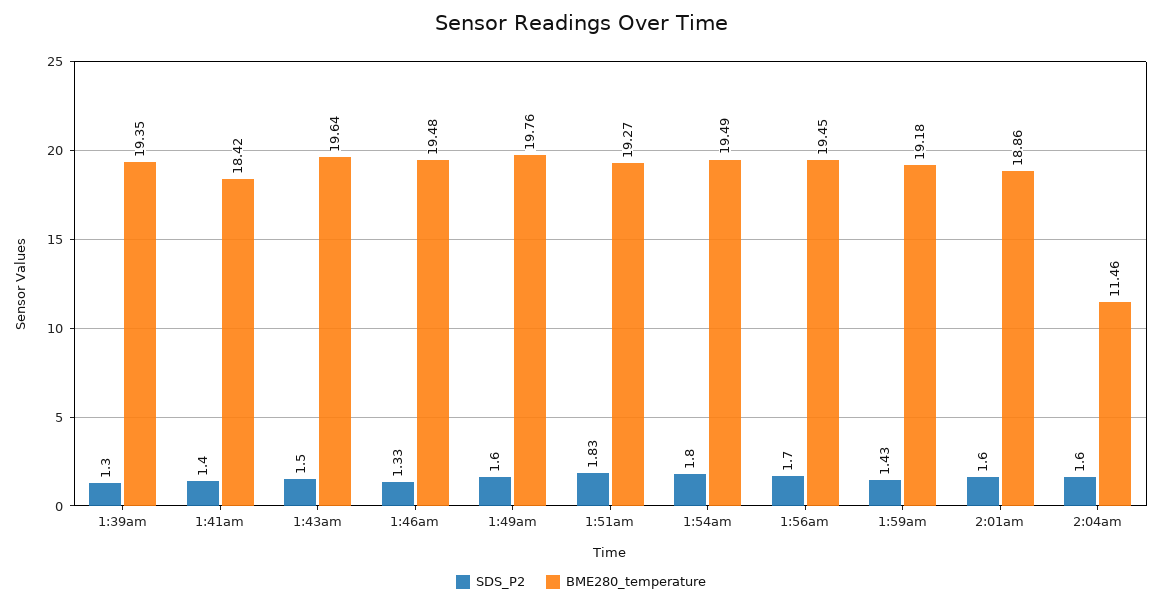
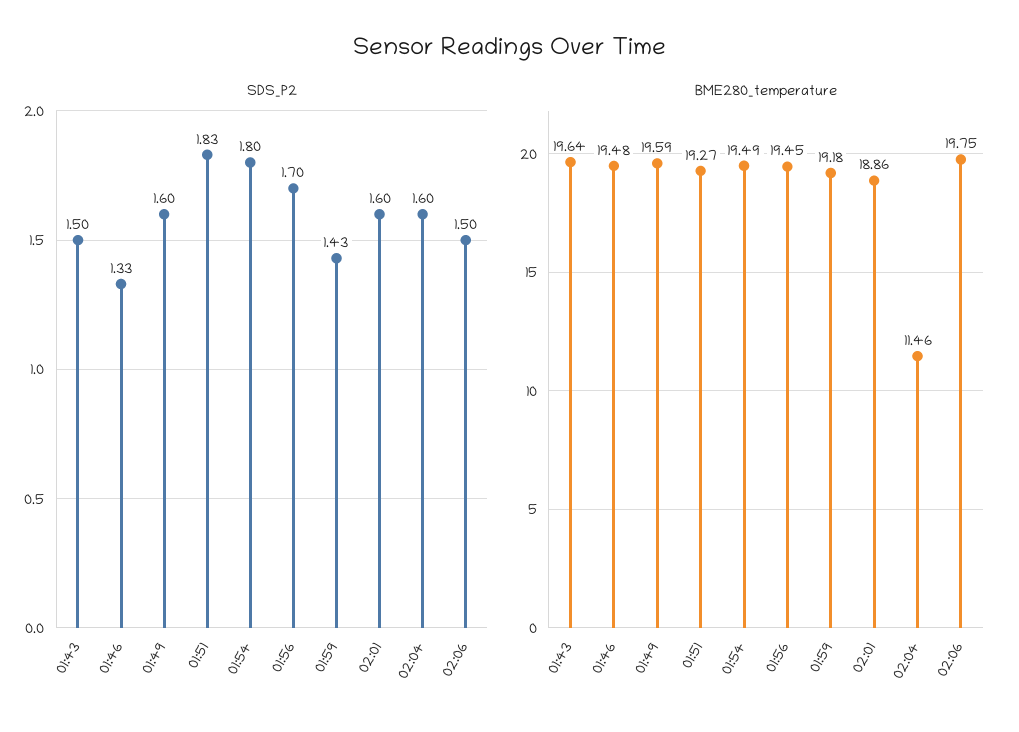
SDS_P2, 1:39am: 1.3 -> none
BME280_temperature, 1:39am: 19.35 -> none
SDS_P2, 1:41am: 1.4 -> none
BME280_temperature, 1:41am: 18.42 -> none
BME280_temperature, 1:49am: 19.76 -> 19.59
SDS_P2, 02:06: none -> 1.5
BME280_temperature, 02:06: none -> 19.75

